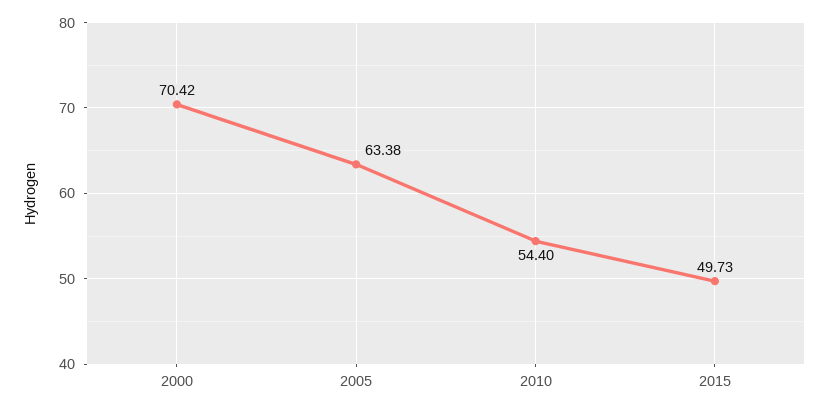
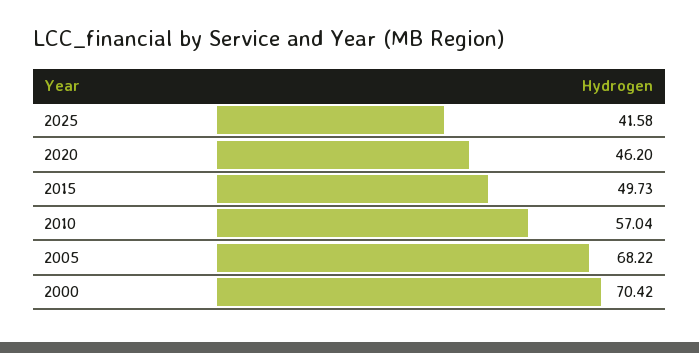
2005: 63.38 -> 68.22
2010: 54.4 -> 57.04
2025: none -> 41.58
2020: none -> 46.2

